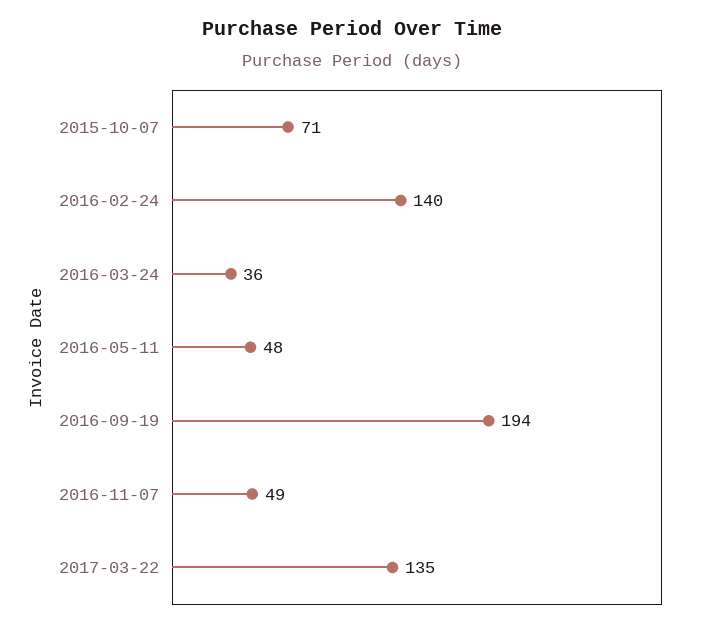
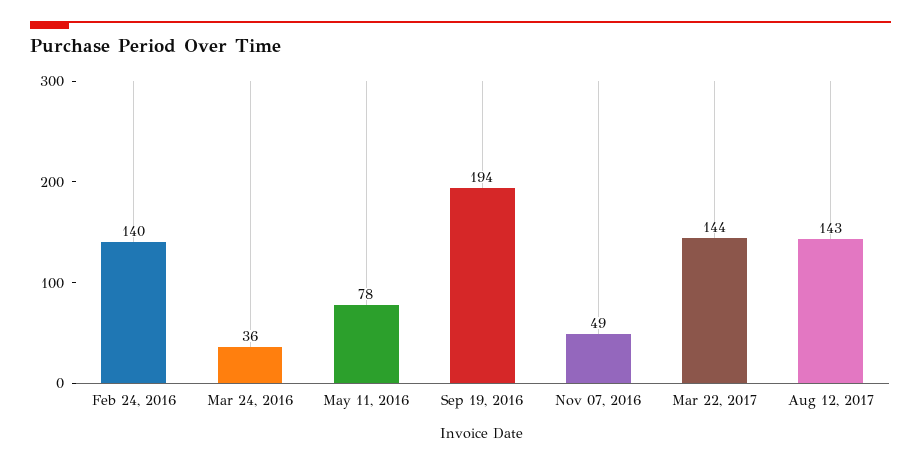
2015-10-07: 71 -> none
2016-05-11: 48 -> 78
2017-03-22: 135 -> 144
Aug 12, 2017: none -> 143

